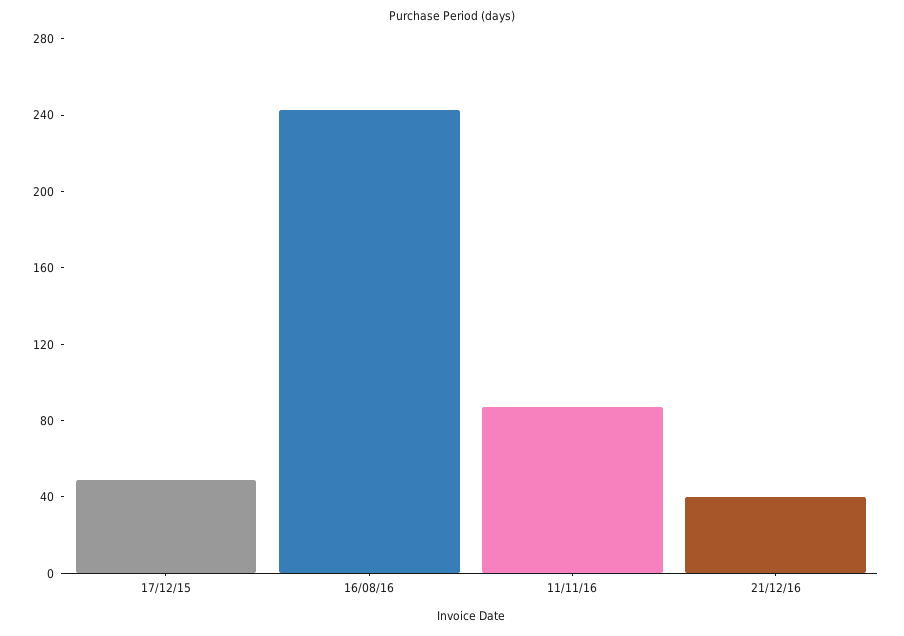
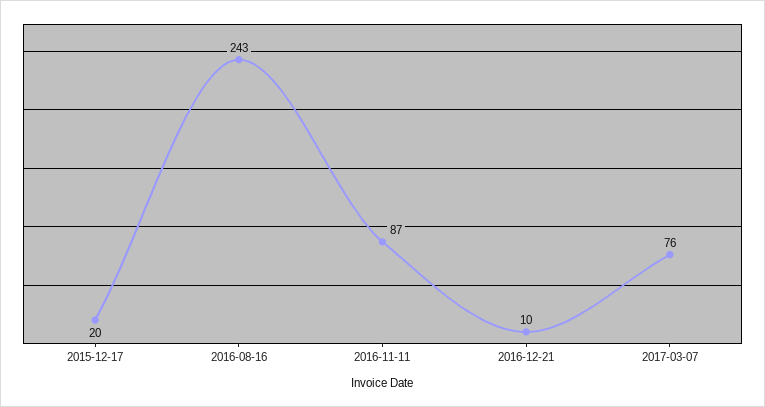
17/12/15: 50 -> 20
21/12/16: 40 -> 10
2017-03-07: none -> 76

